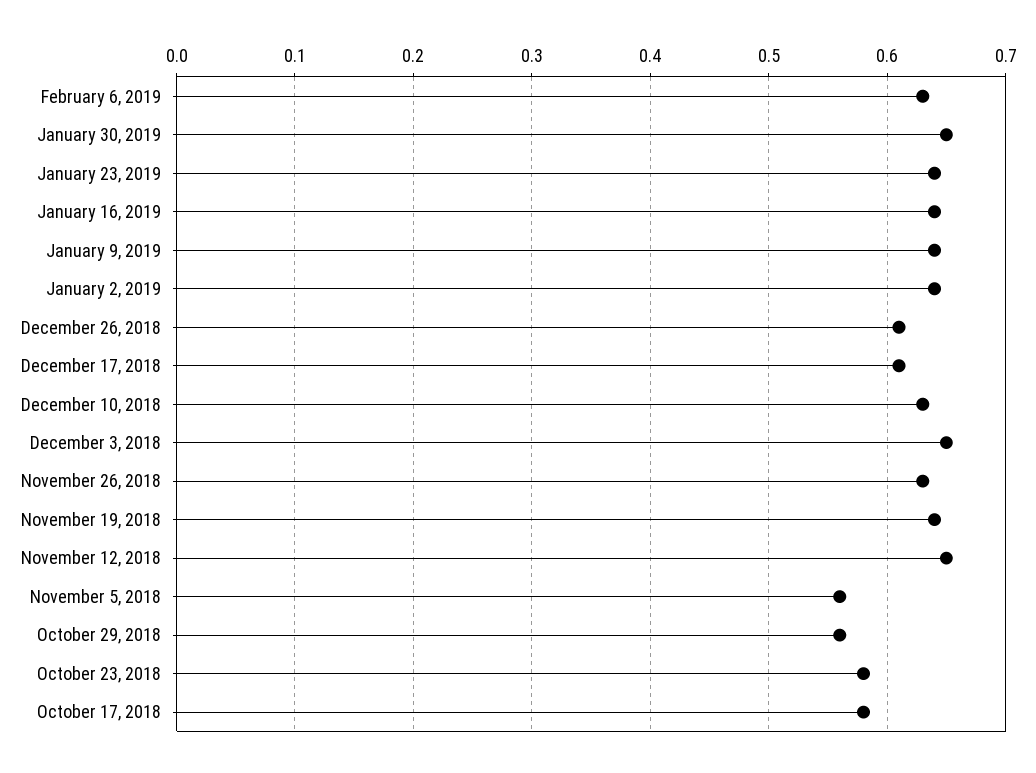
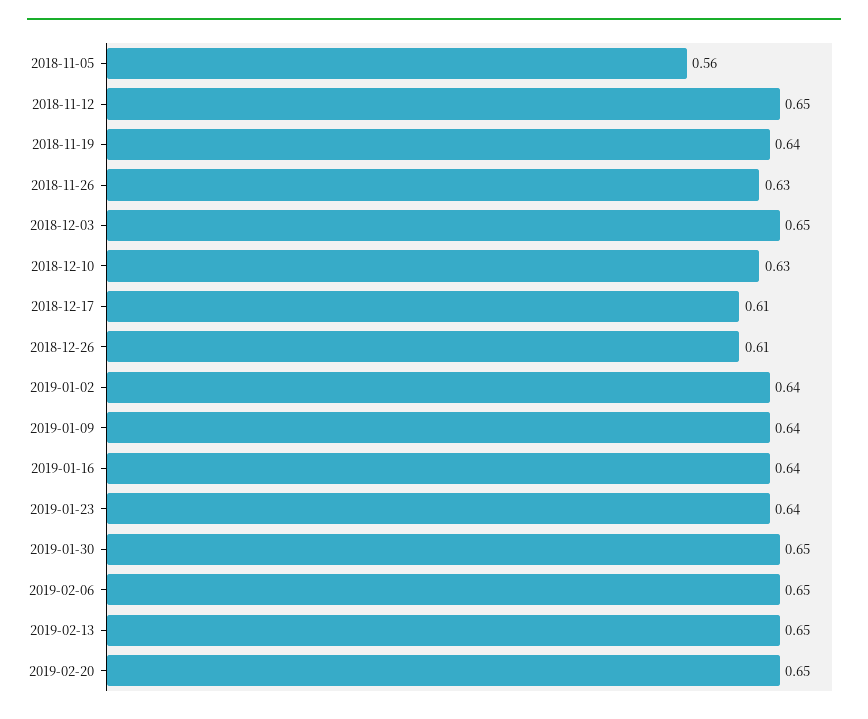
February 6, 2019: 0.63 -> 0.65
October 29, 2018: 0.56 -> none
October 23, 2018: 0.58 -> none
October 17, 2018: 0.58 -> none
2019-02-13: none -> 0.65
2019-02-20: none -> 0.65

